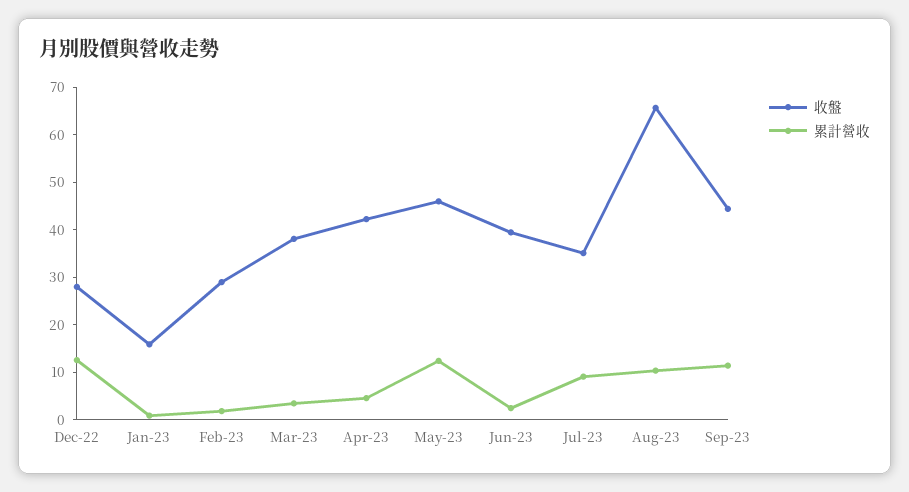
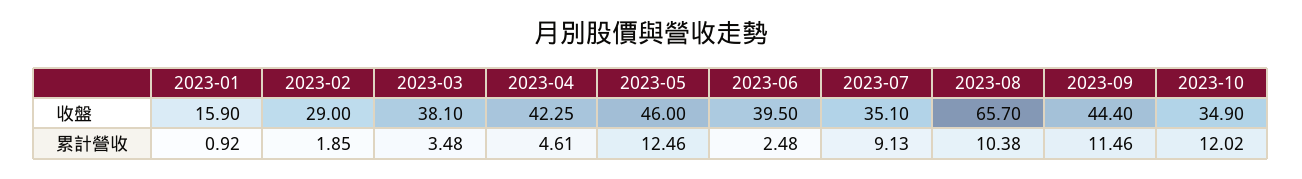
收盤, Dec-22: 28 -> none
累計營收, Dec-22: 12 -> none
收盤, 2023-10: none -> 34.9
累計營收, 2023-10: none -> 12.02

